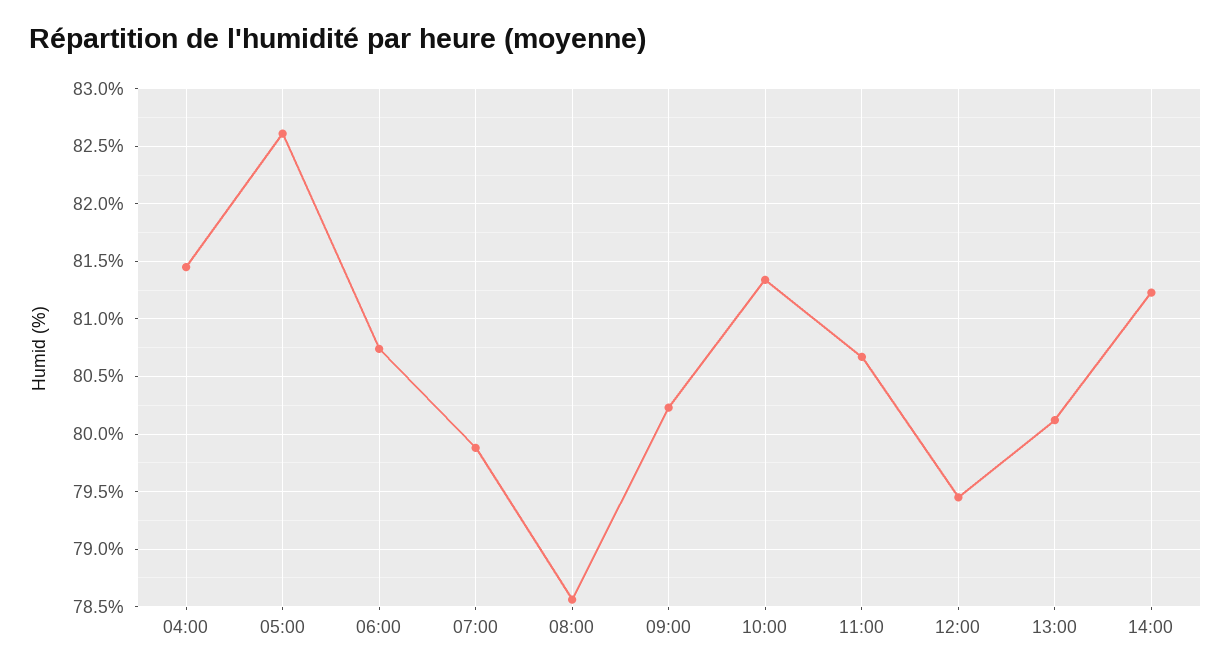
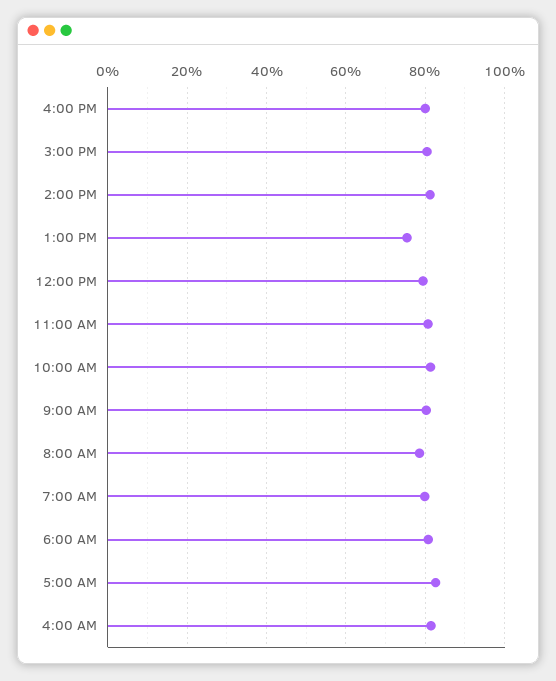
13:00: 80.1 -> 76
4:00 PM: none -> 80
3:00 PM: none -> 80

